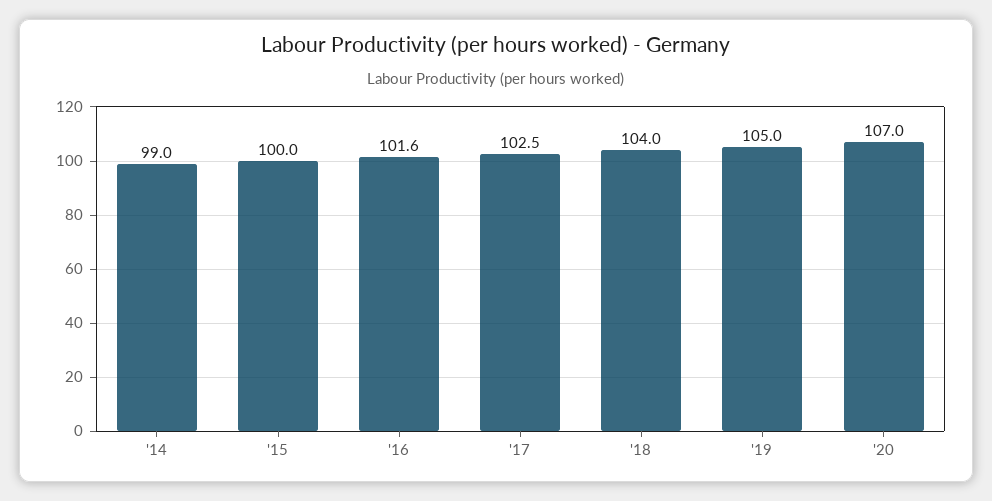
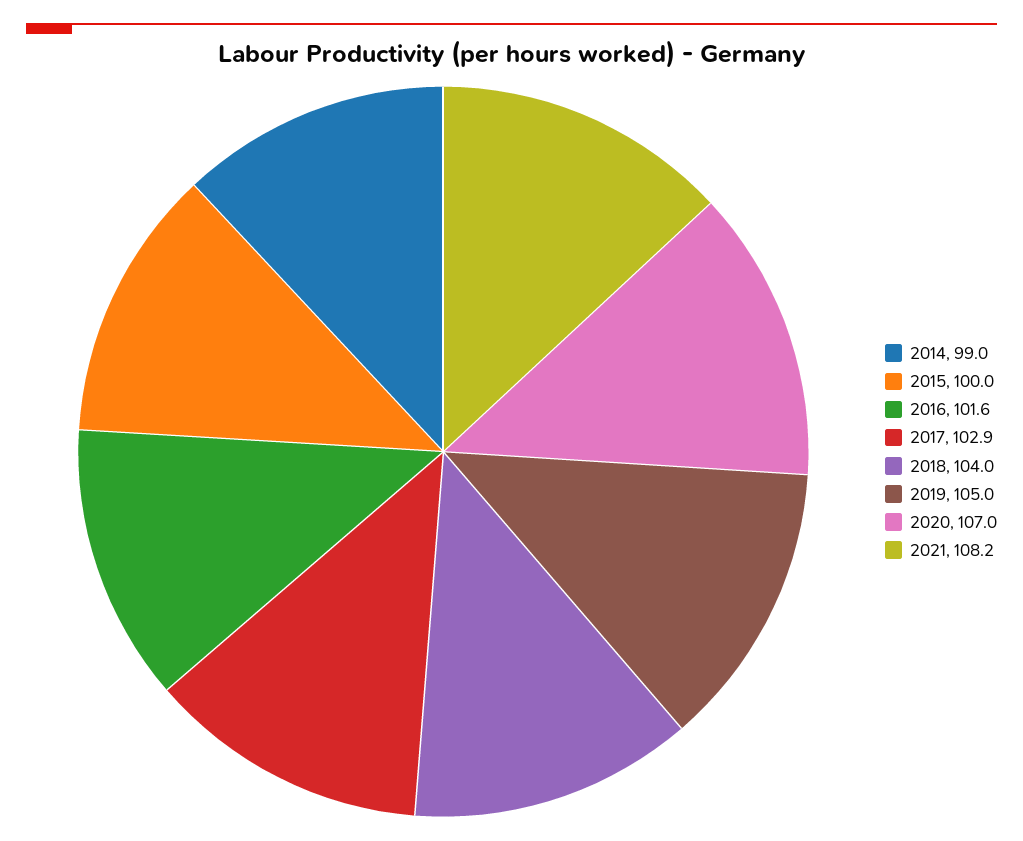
'17: 102.5 -> 102.9
2021: none -> 108.2

